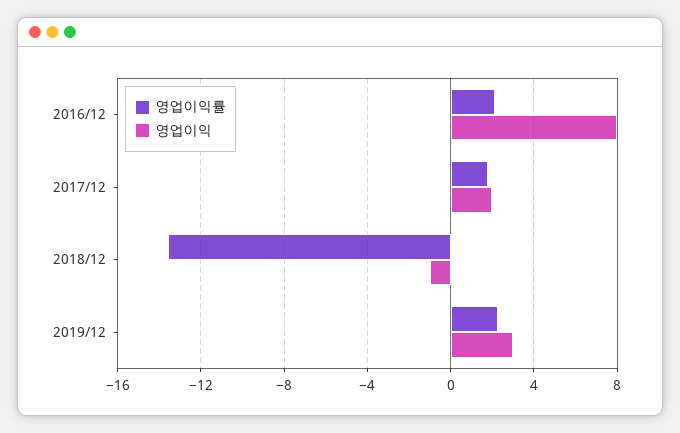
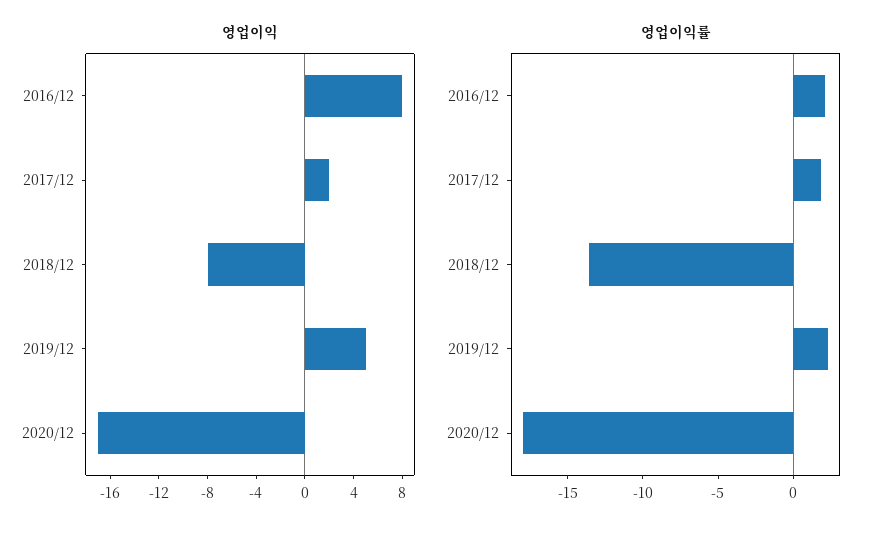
영업이익, 2018/12: -1 -> -8
영업이익, 2019/12: 3 -> 5
영업이익, 2020/12: none -> -17
영업이익률, 2020/12: none -> -18

